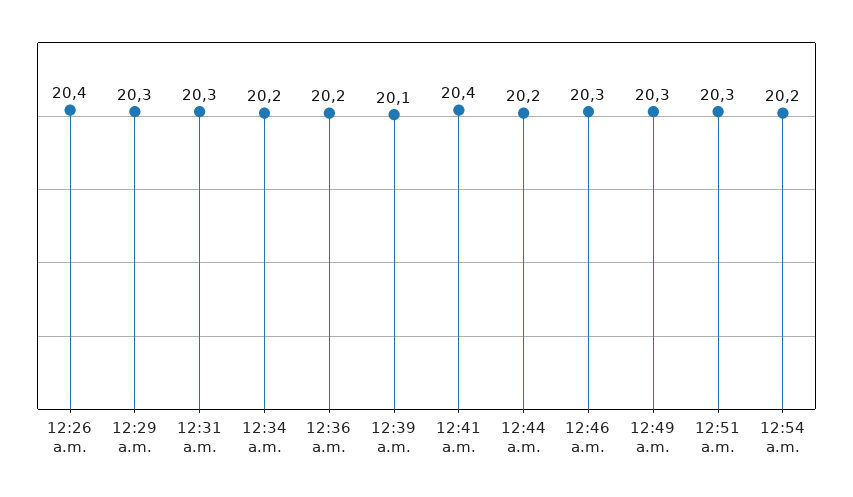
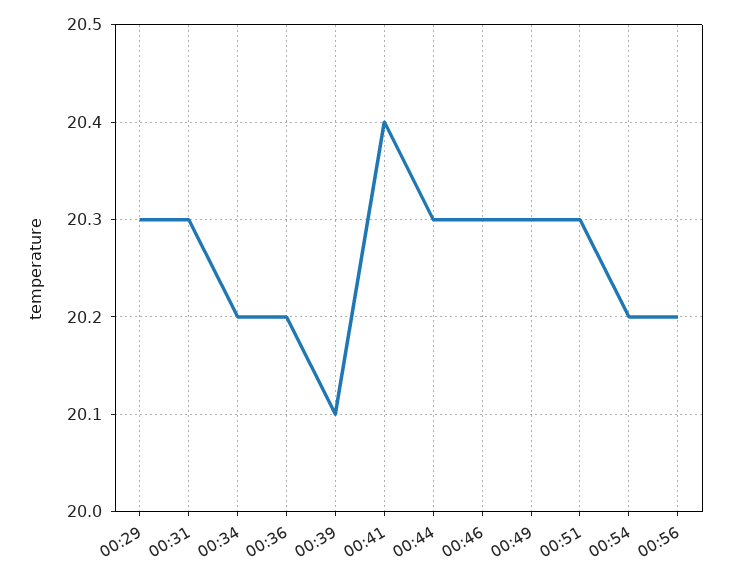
12:26 a.m.: 20.4 -> none
12:44 a.m.: 20.2 -> 20.3
00:56: none -> 20.2

